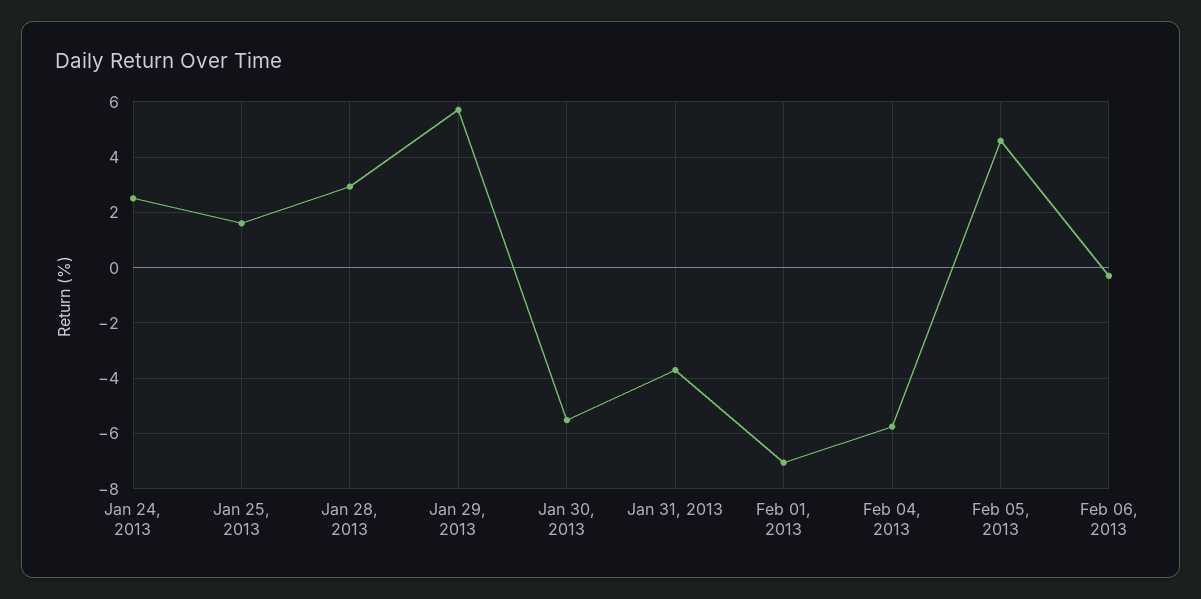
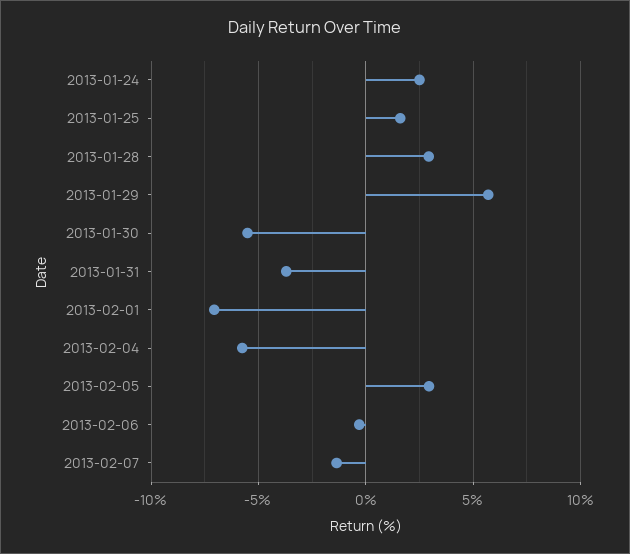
Feb 05, 2013: 4.5 -> 3
2013-02-07: none -> -1.5

